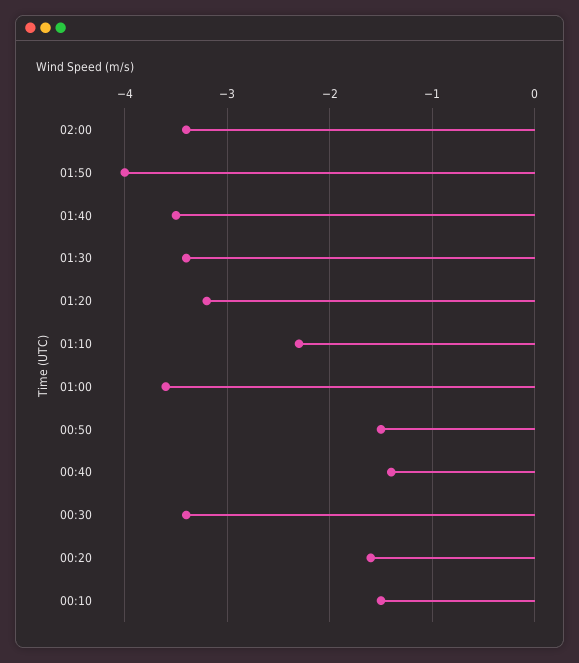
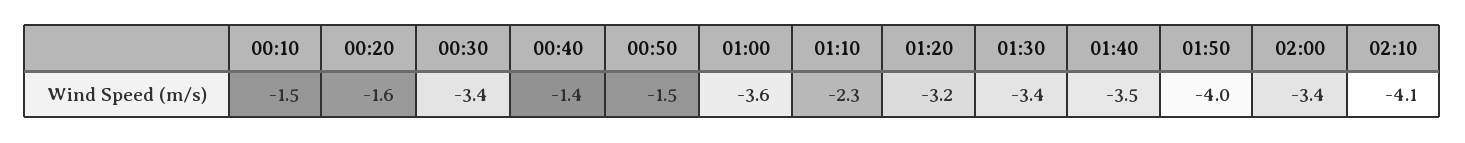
02:10: none -> -4.1

